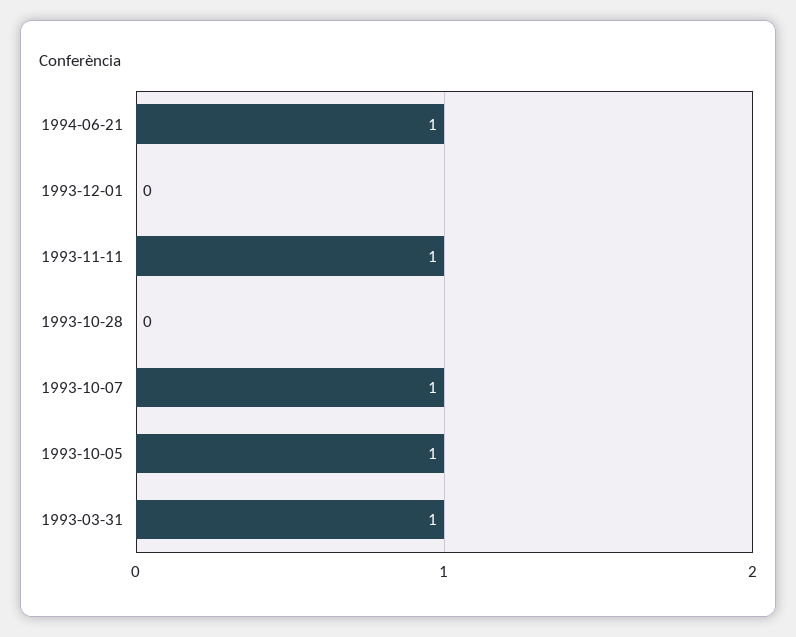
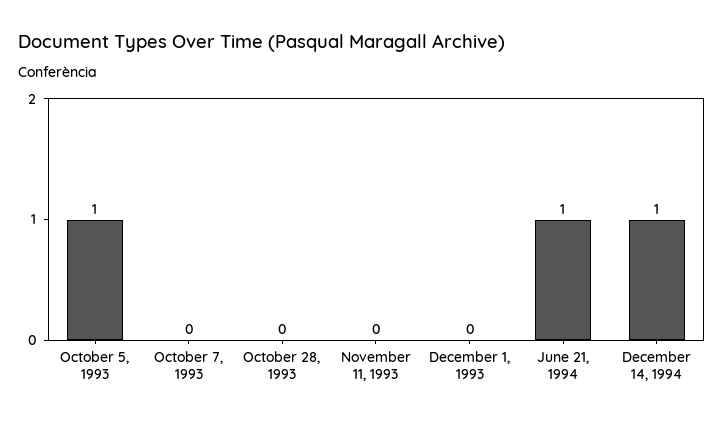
1993-11-11: 1 -> 0
1993-10-07: 1 -> 0
1993-03-31: 1 -> none
December 14, 1994: none -> 1

